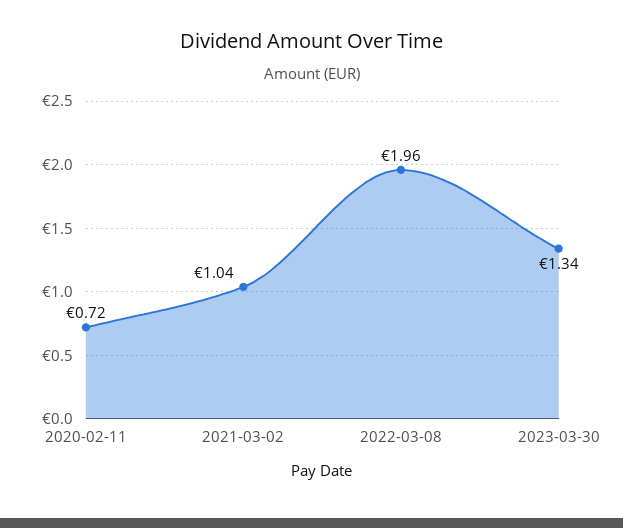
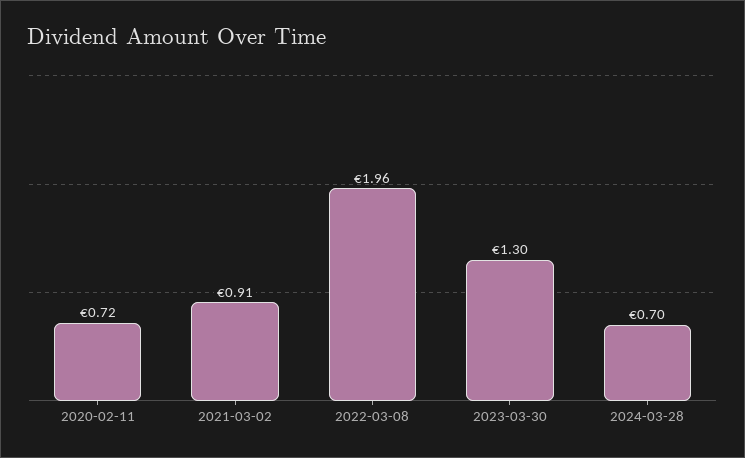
2021-03-02: 1.04 -> 0.91
2023-03-30: 1.34 -> 1.3
2024-03-28: none -> 0.7

